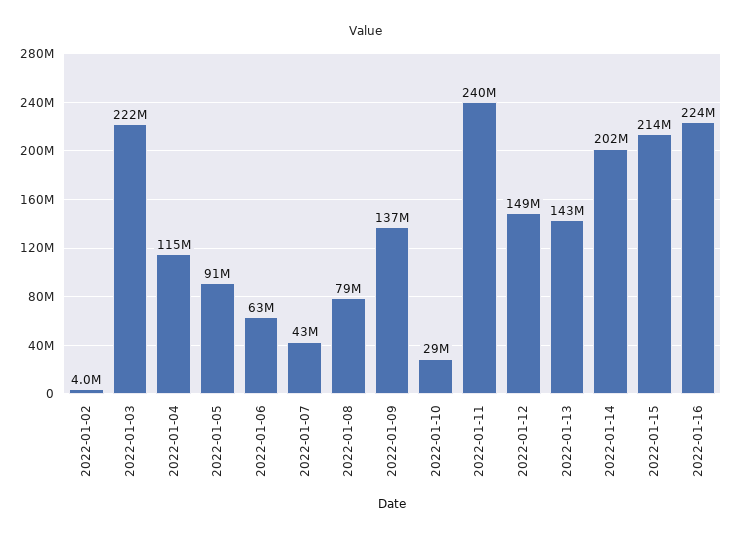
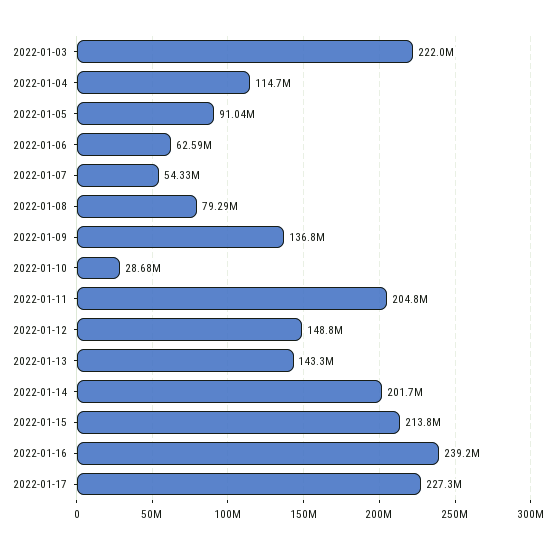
2022-01-02: 4000000 -> none
2022-01-07: 43000000 -> 54330000
2022-01-11: 240000000 -> 204800000
2022-01-16: 224000000 -> 239200000
2022-01-17: none -> 227300000

